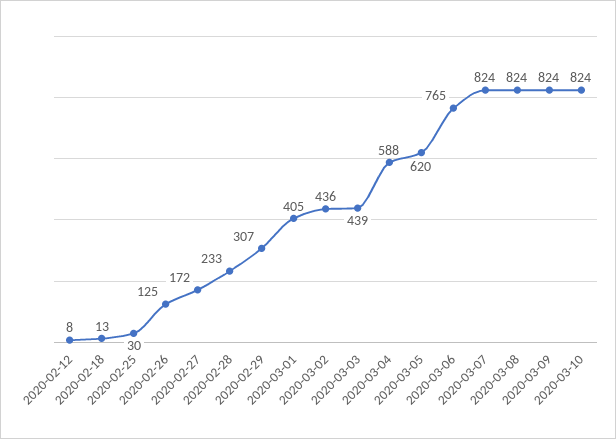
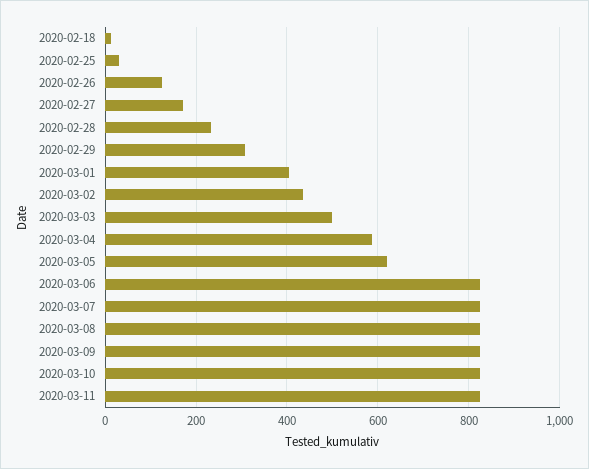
2020-02-12: 8 -> none
2020-03-03: 439 -> 500
2020-03-06: 765 -> 820
2020-03-11: none -> 820

